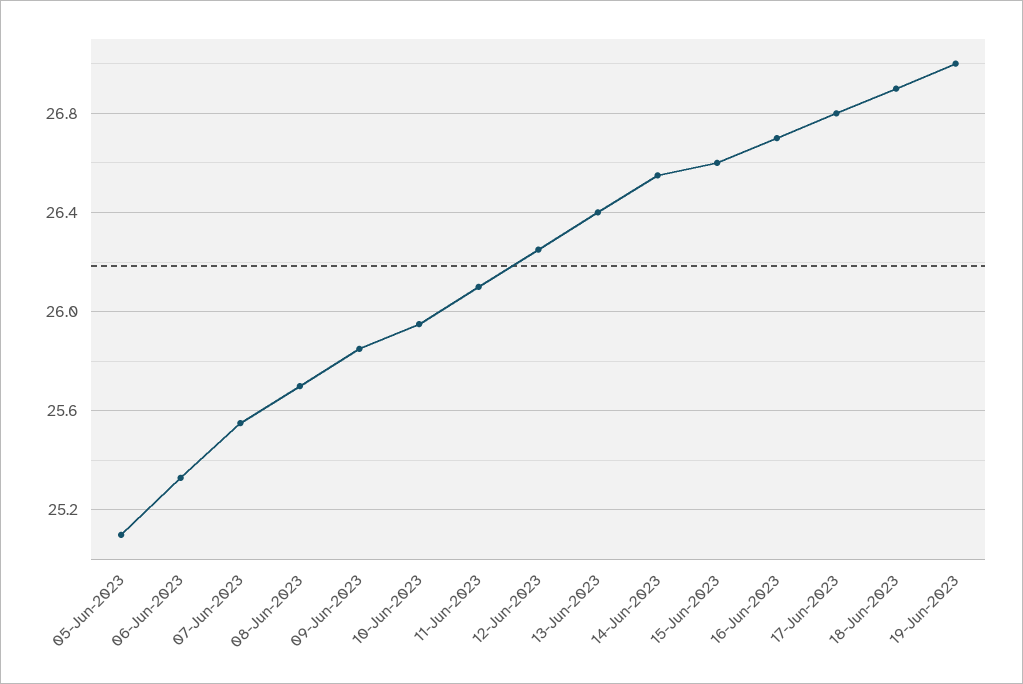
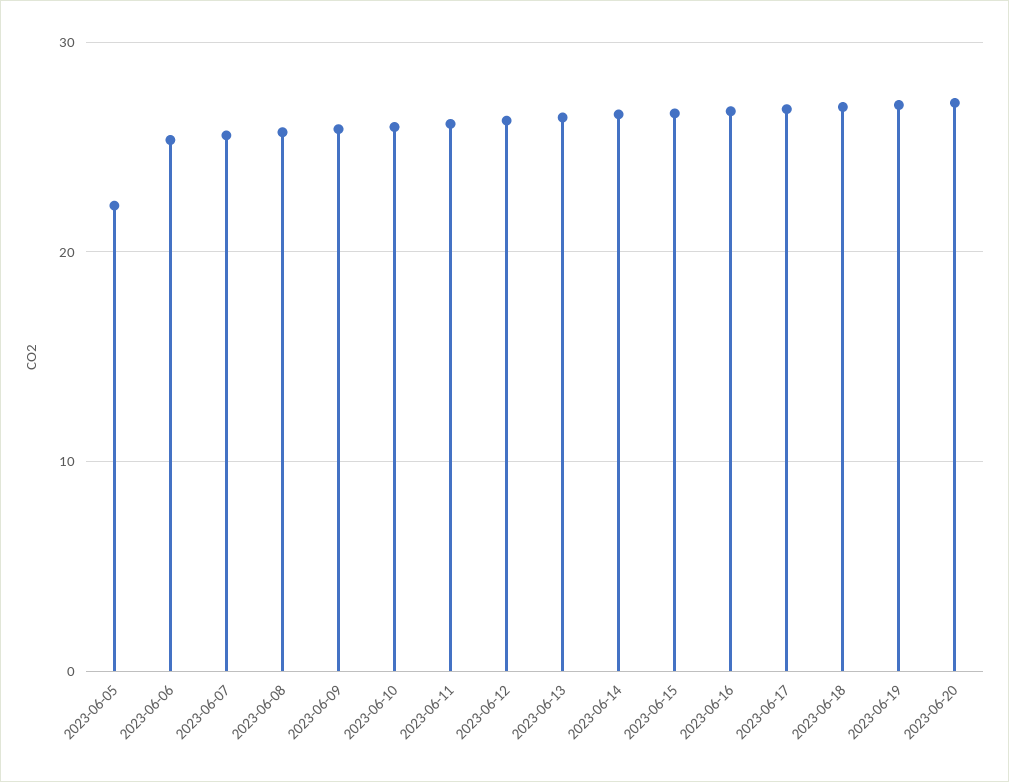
05-Jun-2023: 25.1 -> 22
2023-06-20: none -> 27

